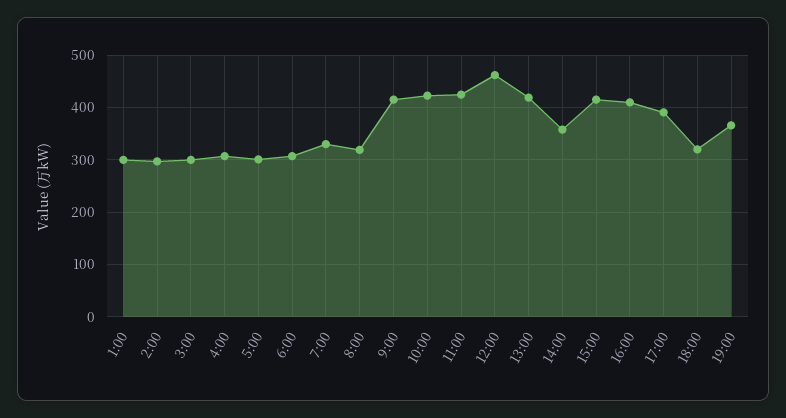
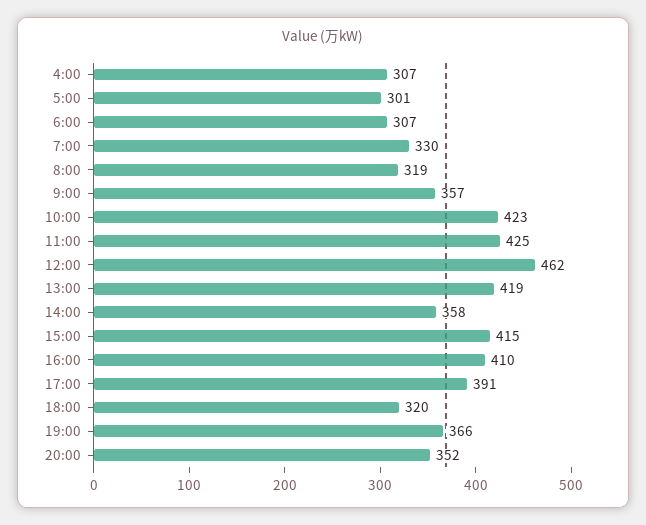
1:00: 300 -> none
2:00: 300 -> none
3:00: 300 -> none
9:00: 420 -> 357
20:00: none -> 352

